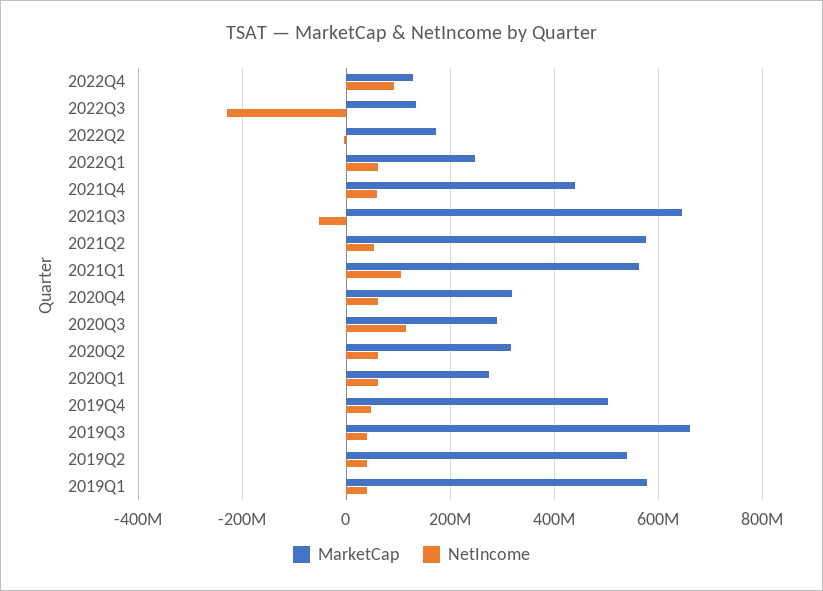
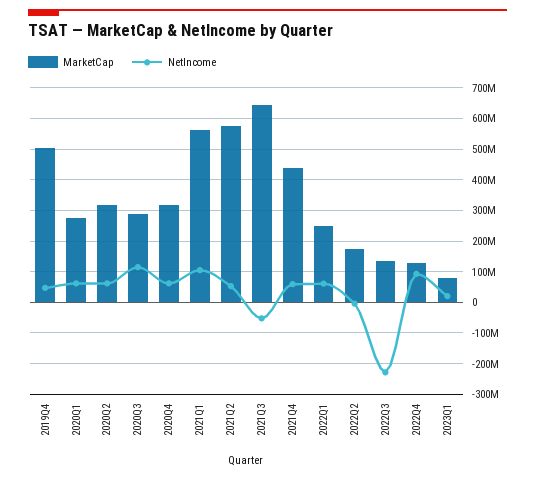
MarketCap, 2019Q3: 660000000 -> none
NetIncome, 2019Q3: 40000000 -> none
MarketCap, 2019Q2: 540000000 -> none
NetIncome, 2019Q2: 40000000 -> none
MarketCap, 2019Q1: 580000000 -> none
NetIncome, 2019Q1: 40000000 -> none
MarketCap, 2023Q1: none -> 80000000
NetIncome, 2023Q1: none -> 20000000

